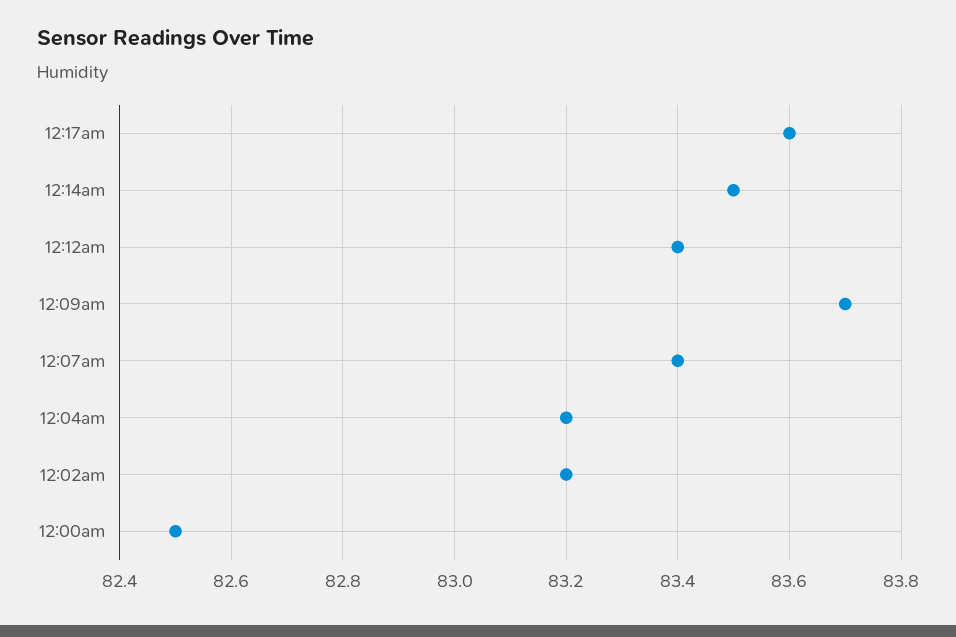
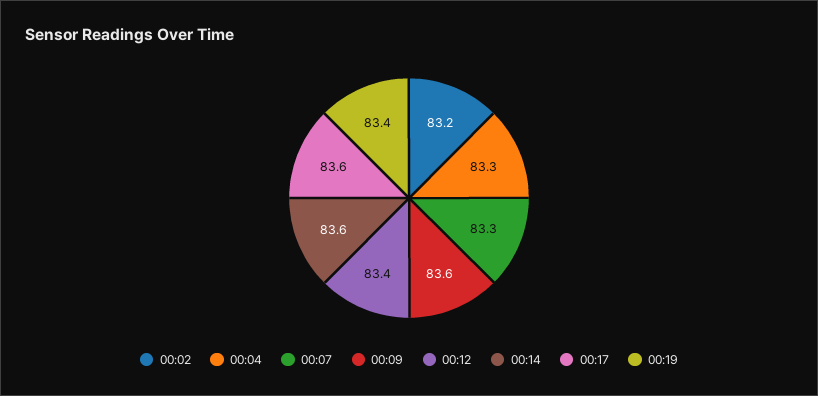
12:14am: 83.5 -> 83.6
12:09am: 83.7 -> 83.6
12:07am: 83.4 -> 83.3
12:04am: 83.2 -> 83.3
12:00am: 82.5 -> none
00:19: none -> 83.4

